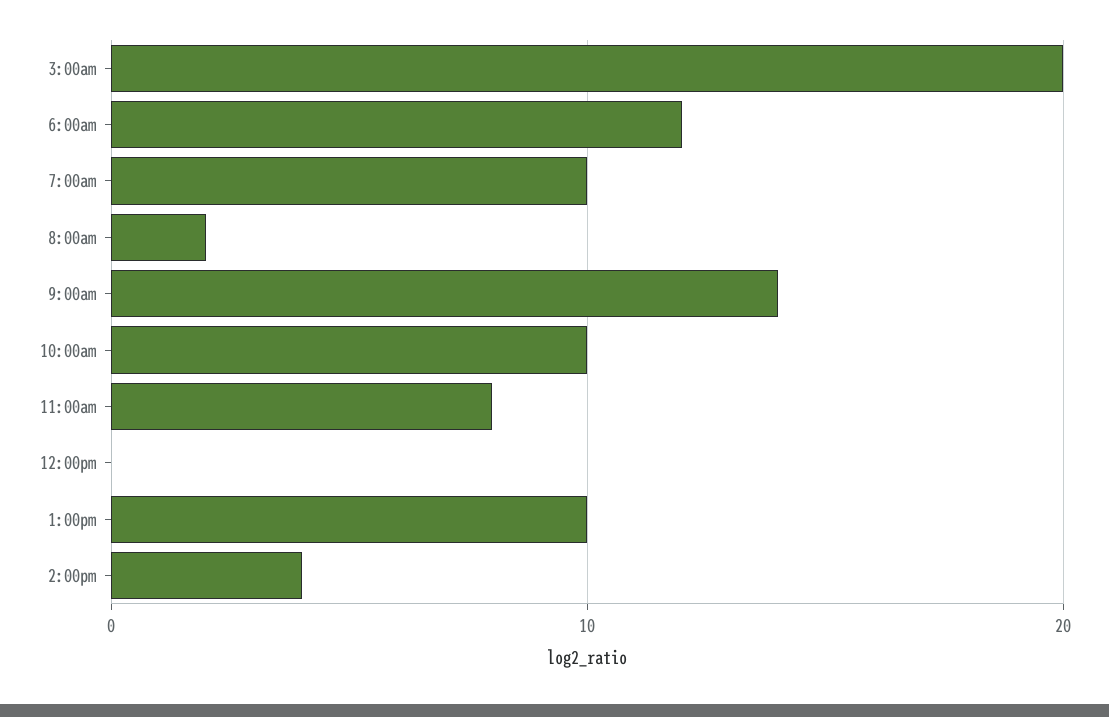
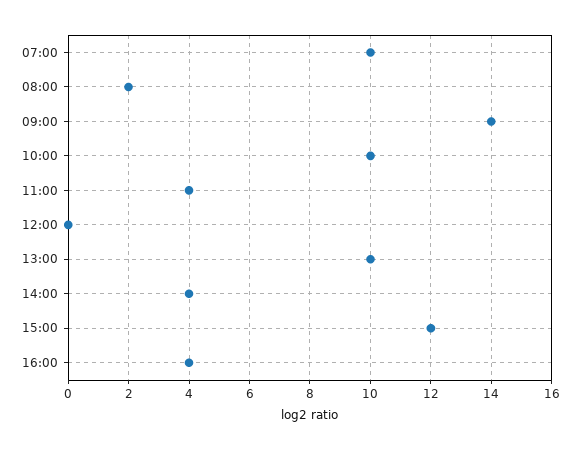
3:00am: 20 -> none
6:00am: 12 -> none
11:00am: 8 -> 4
15:00: none -> 12
16:00: none -> 4

